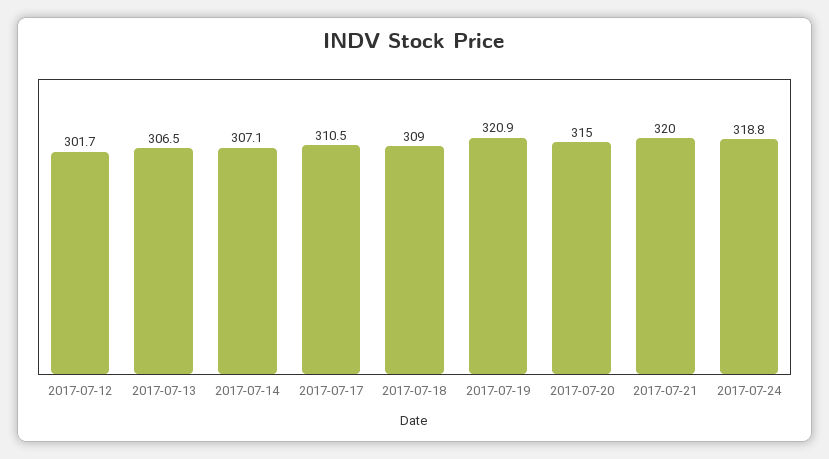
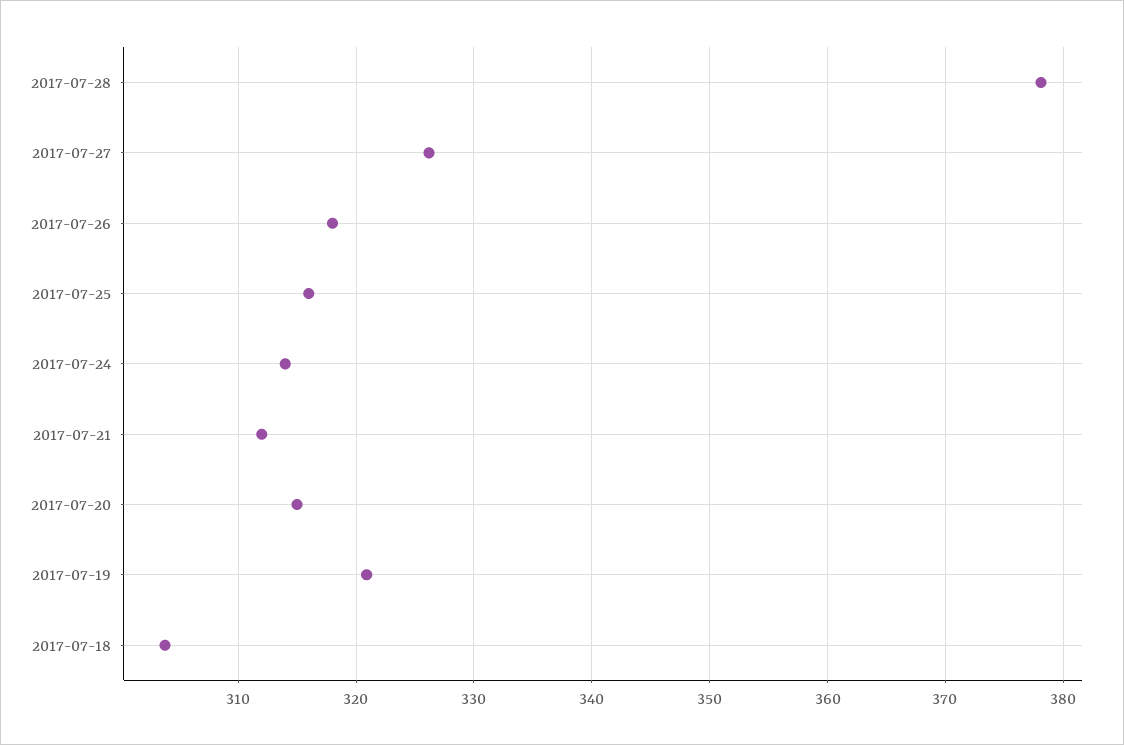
2017-07-12: 301.7 -> none
2017-07-13: 306.5 -> none
2017-07-14: 307.1 -> none
2017-07-17: 310.5 -> none
2017-07-18: 309 -> 304
2017-07-21: 320 -> 312
2017-07-24: 318.8 -> 314
2017-07-28: none -> 378
2017-07-27: none -> 326
2017-07-26: none -> 318
2017-07-25: none -> 316

